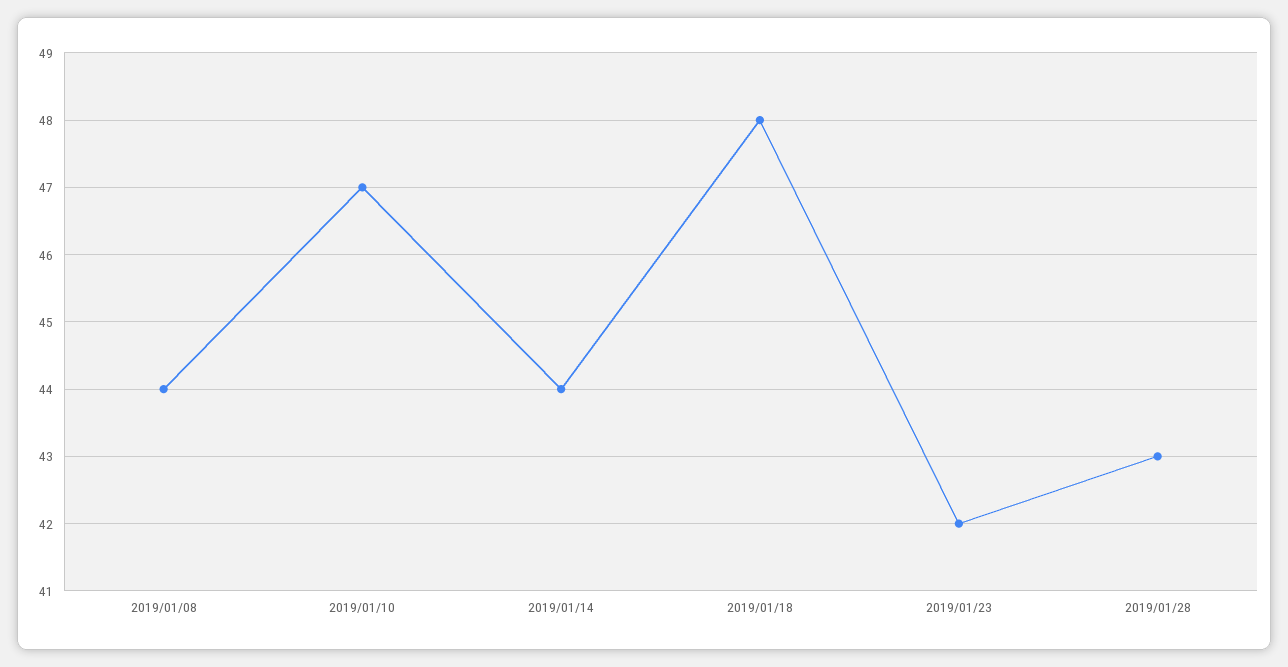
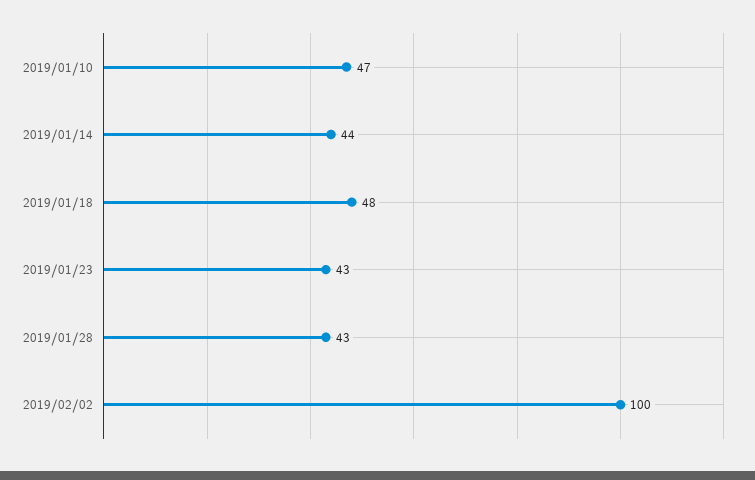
2019/01/08: 44 -> none
2019/01/23: 42 -> 43
2019/02/02: none -> 100

